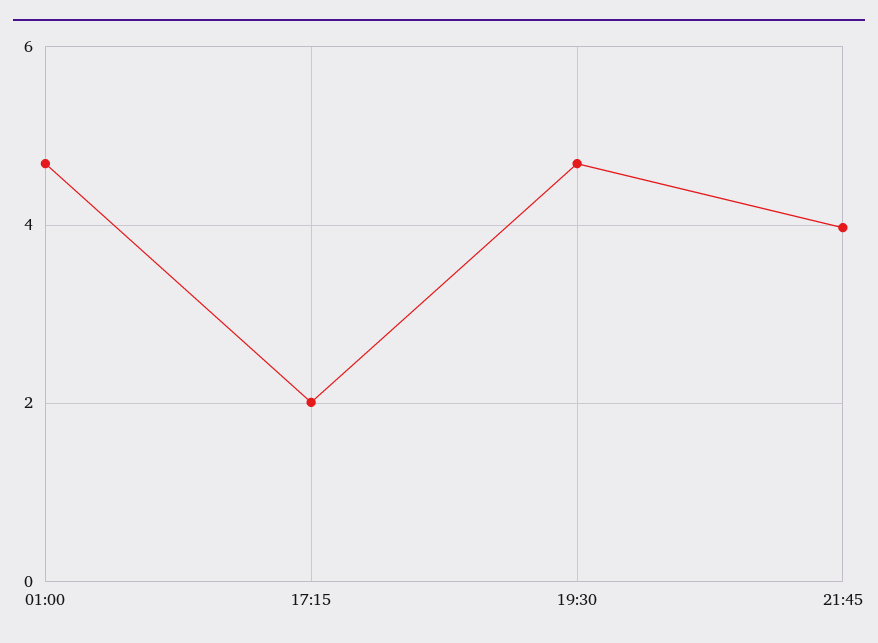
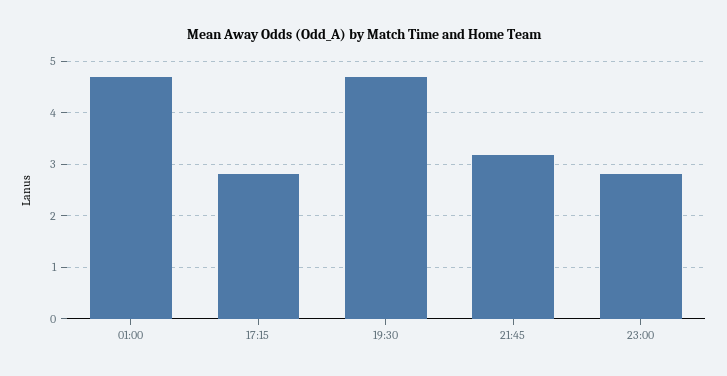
17:15: 2 -> 2.8
21:45: 4 -> 3.2
23:00: none -> 2.8

